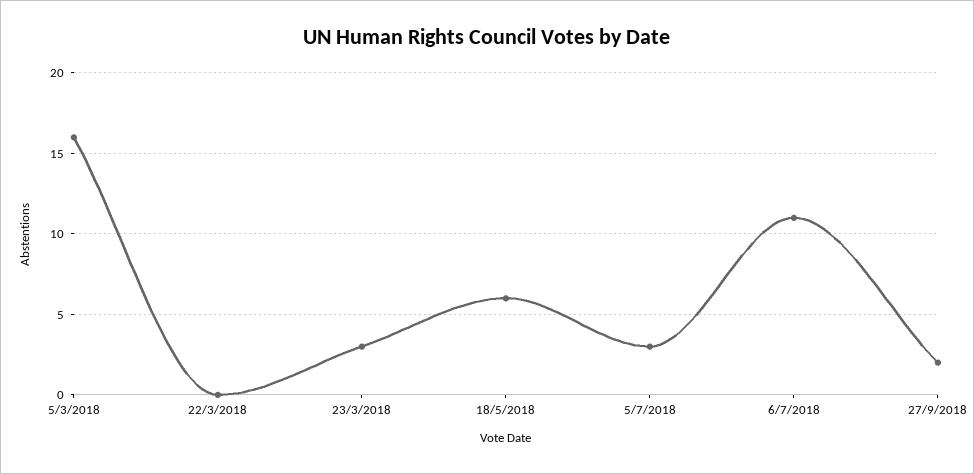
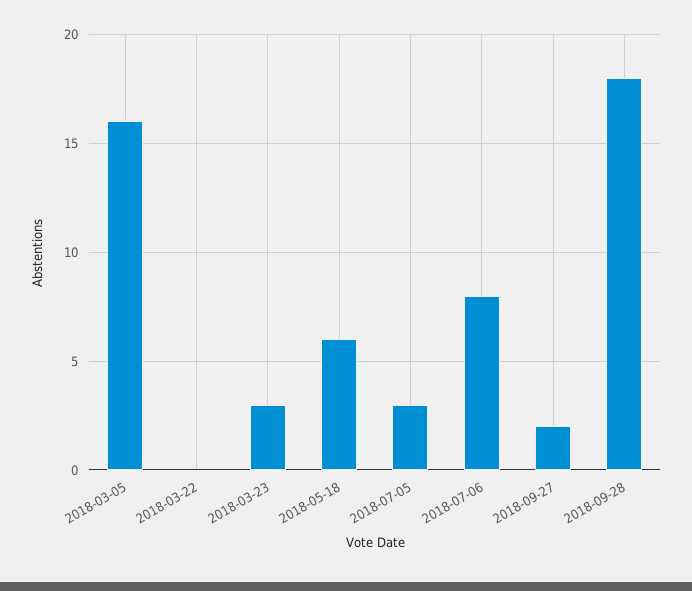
6/7/2018: 11 -> 8
2018-09-28: none -> 18

